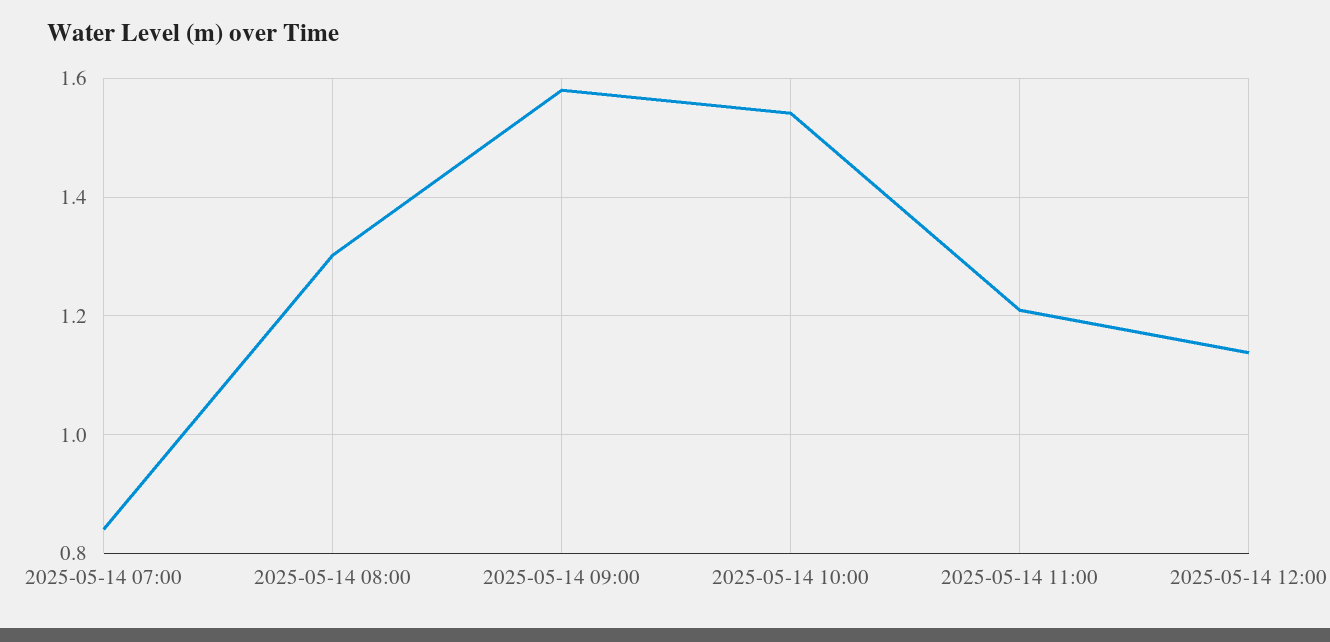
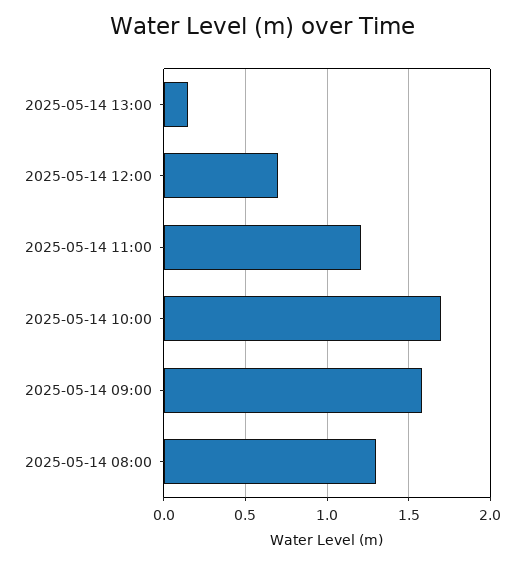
2025-05-14 07:00: 0.84 -> none
2025-05-14 10:00: 1.54 -> 1.7
2025-05-14 12:00: 1.14 -> 0.7
2025-05-14 13:00: none -> 0.15

